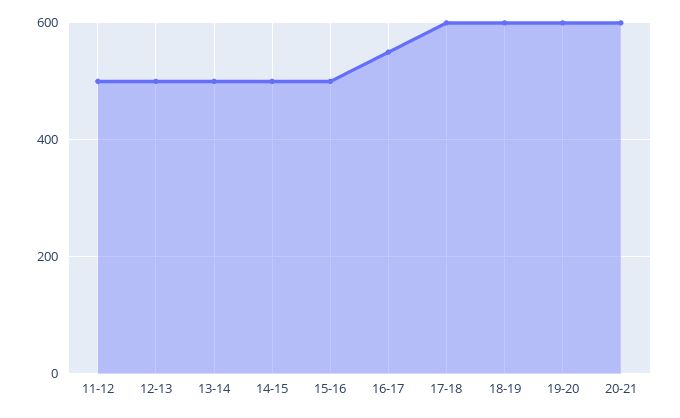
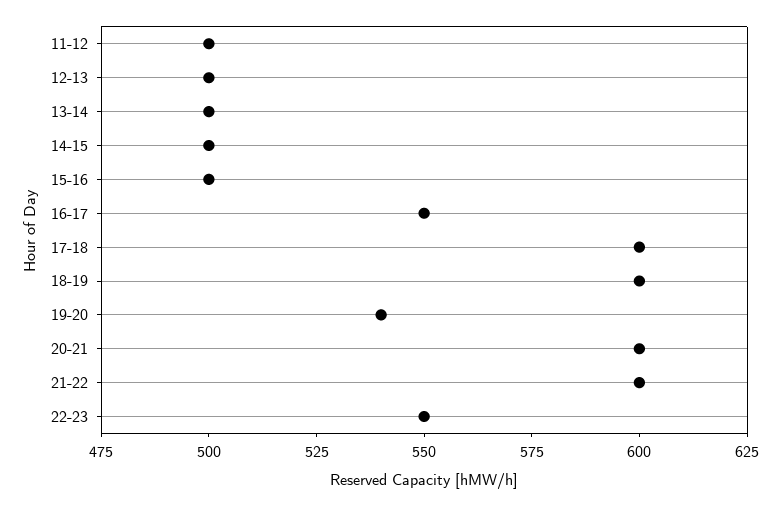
19-20: 600 -> 540
21-22: none -> 600
22-23: none -> 550

